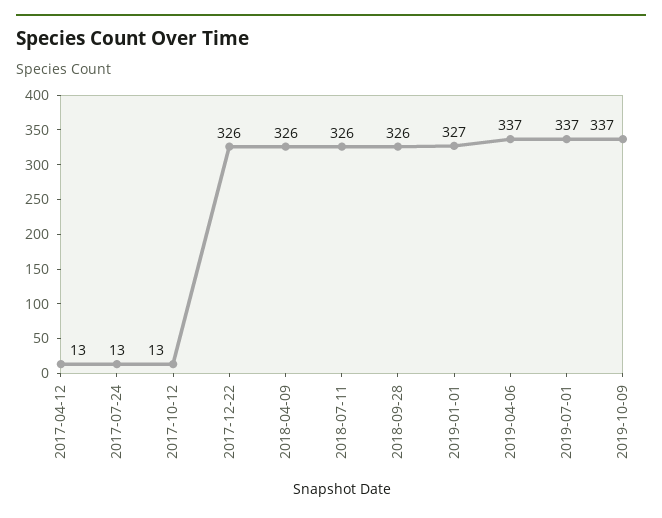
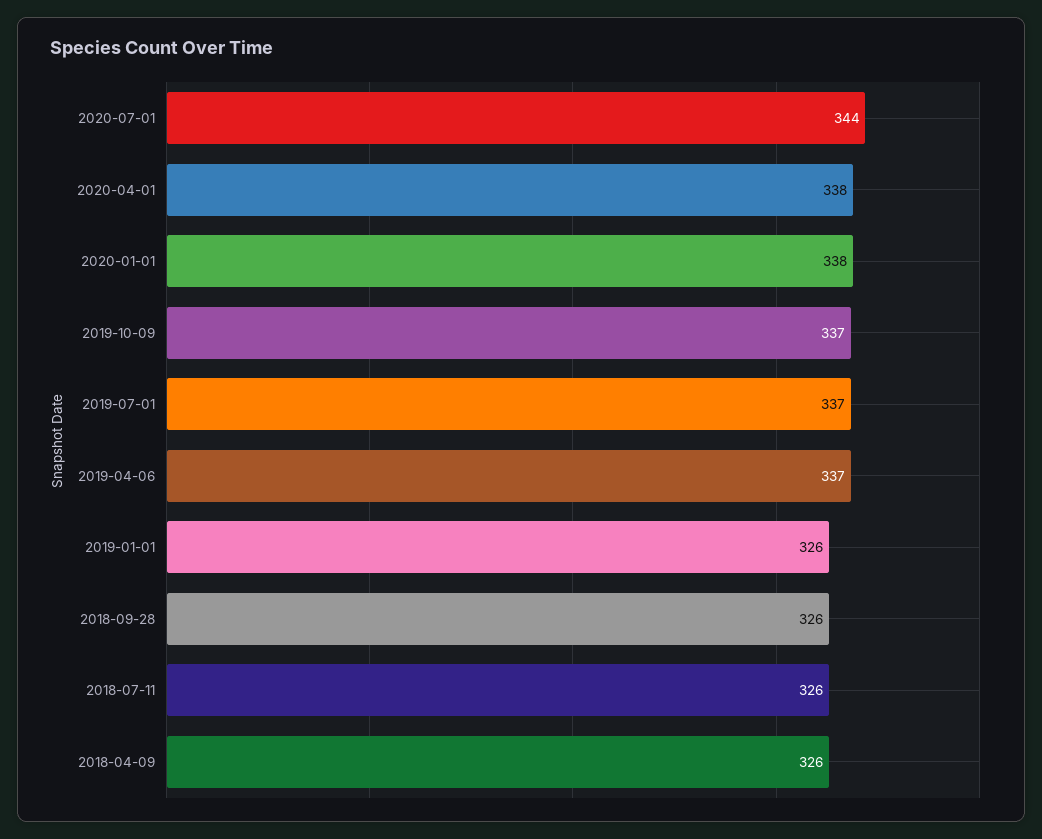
2017-04-12: 13 -> none
2017-07-24: 13 -> none
2017-10-12: 13 -> none
2017-12-22: 326 -> none
2019-01-01: 327 -> 326
2020-07-01: none -> 344
2020-04-01: none -> 338
2020-01-01: none -> 338

